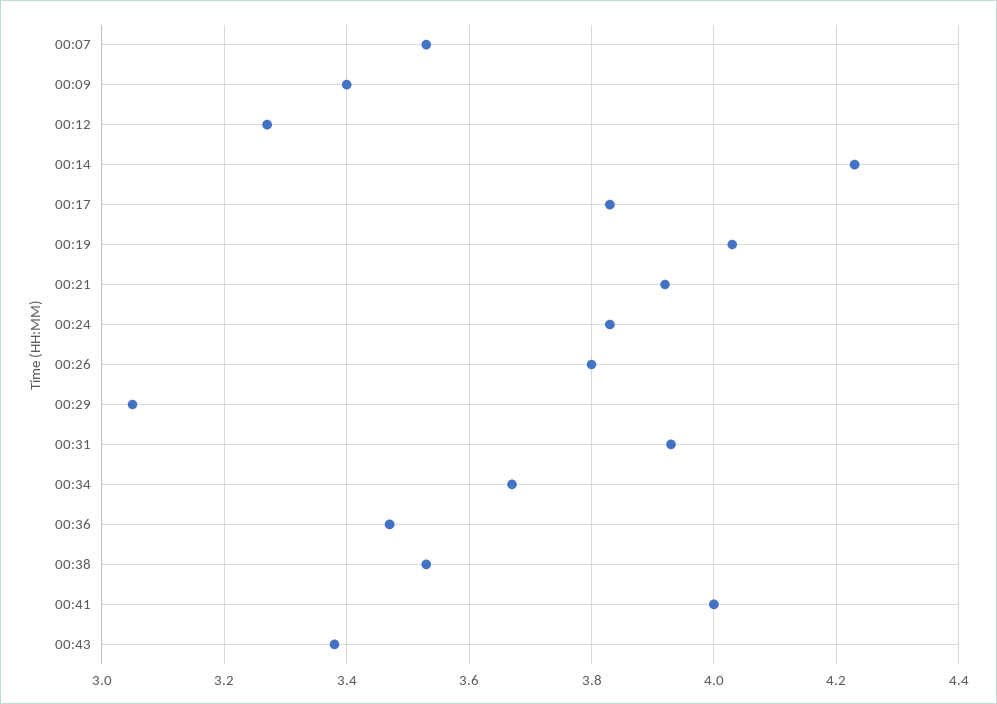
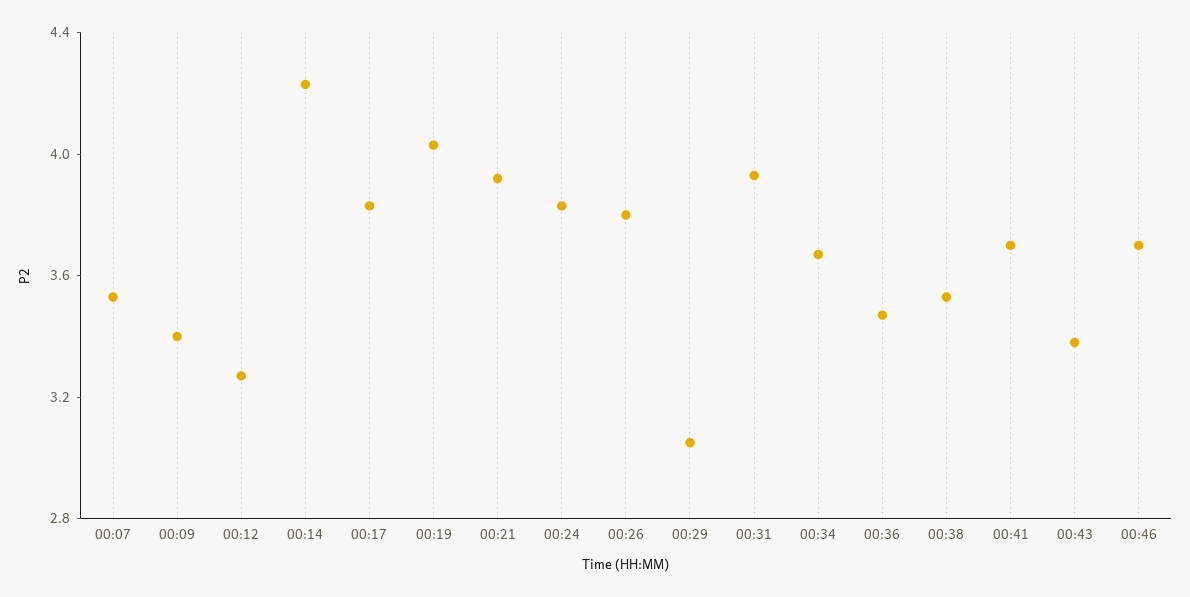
00:41: 4 -> 3.7
00:46: none -> 3.7

